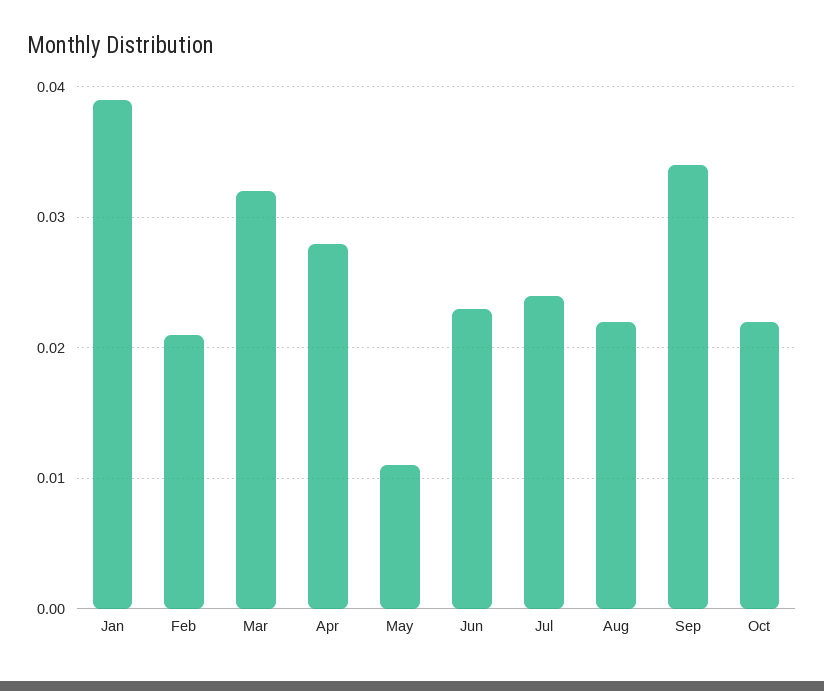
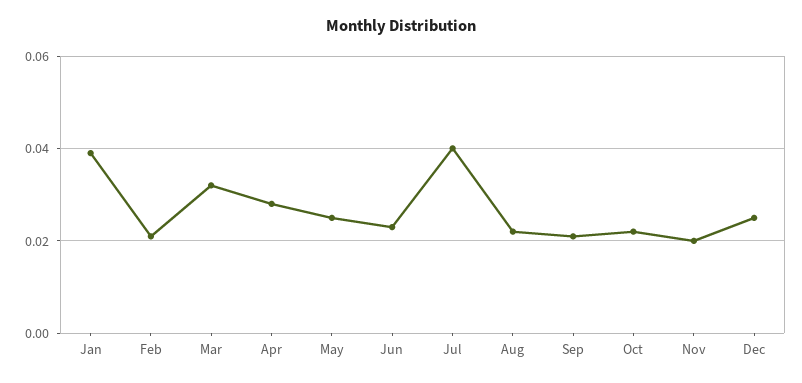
May: 0.011 -> 0.025
Jul: 0.024 -> 0.04
Sep: 0.034 -> 0.02
Nov: none -> 0.02
Dec: none -> 0.025

